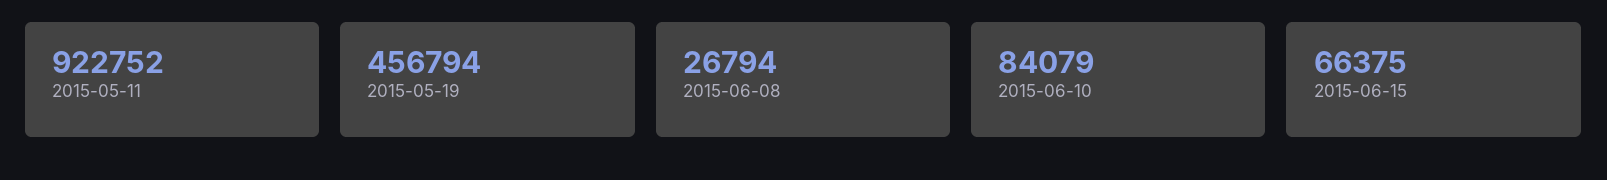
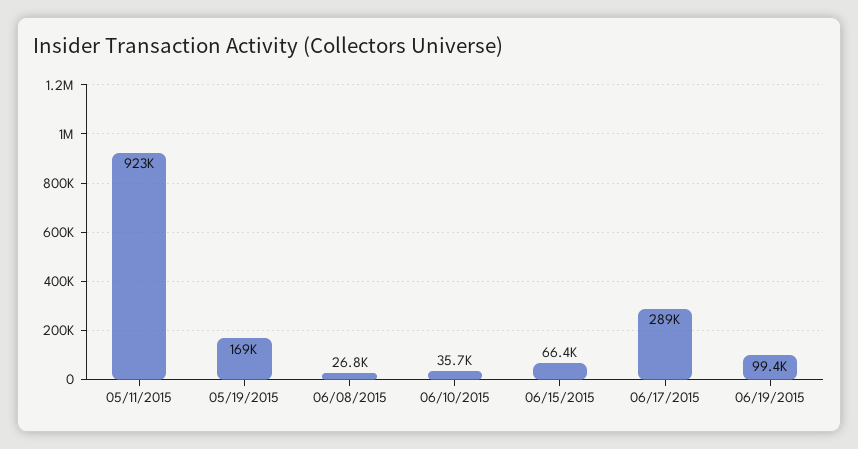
2015-05-19: 456794 -> 169000
2015-06-10: 84079 -> 35700
06/17/2015: none -> 289000
06/19/2015: none -> 99400

